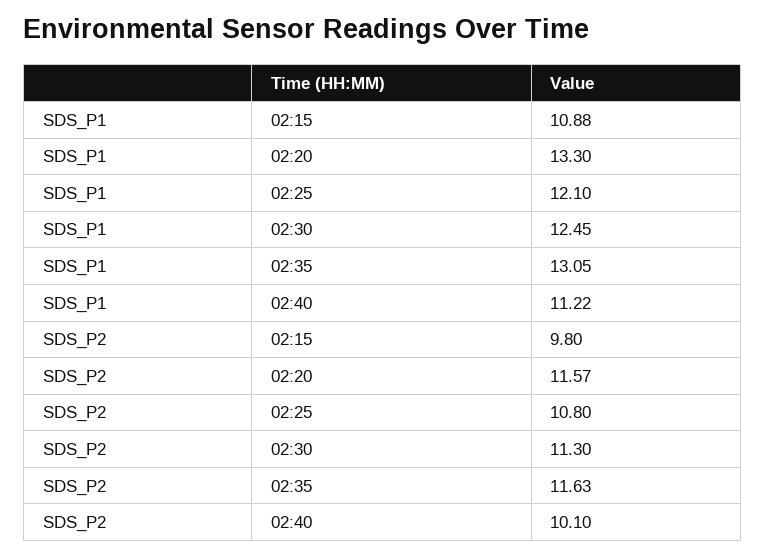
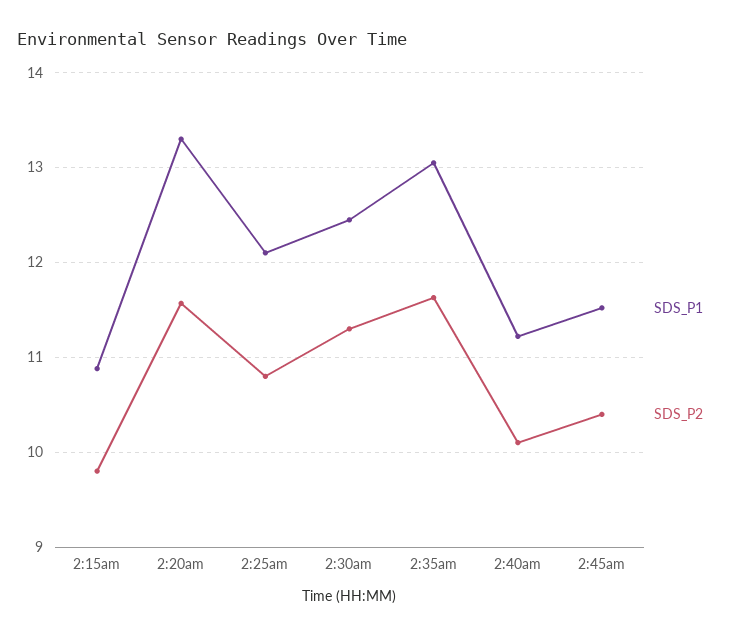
SDS_P1, 2:45am: none -> 11.5
SDS_P2, 2:45am: none -> 10.4

